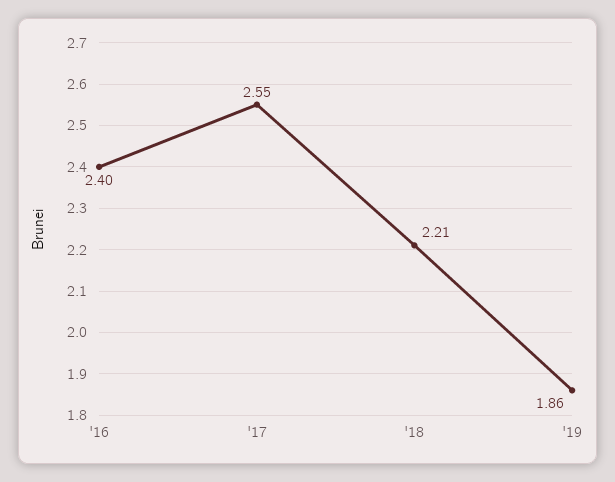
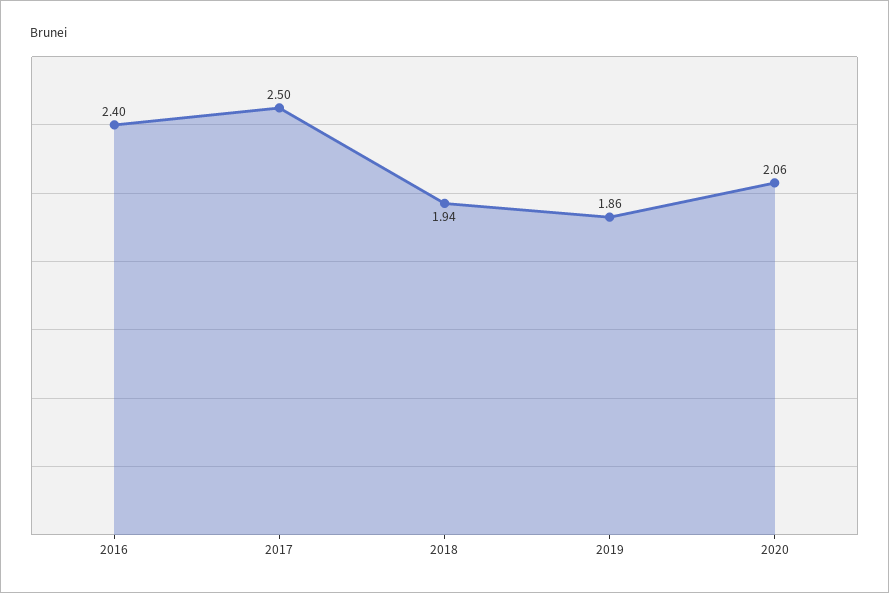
'17: 2.55 -> 2.5
'18: 2.21 -> 1.94
2020: none -> 2.06

